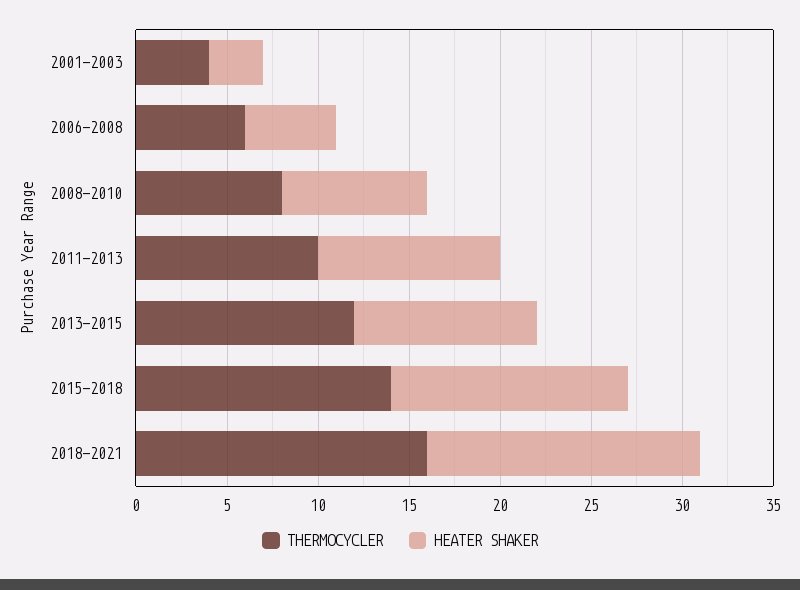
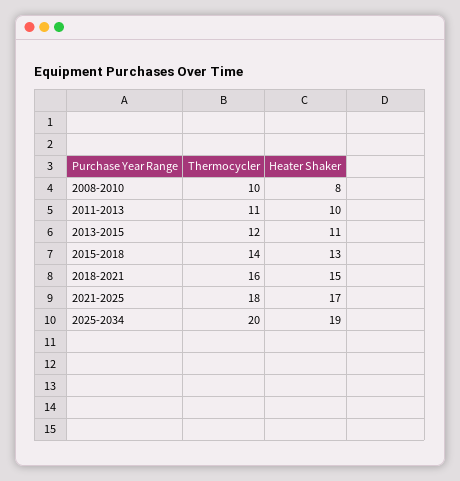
THERMOCYCLER, 2001-2003: 4 -> none
HEATER SHAKER, 2001-2003: 3 -> none
THERMOCYCLER, 2006-2008: 6 -> none
HEATER SHAKER, 2006-2008: 5 -> none
THERMOCYCLER, 2008-2010: 8 -> 10
THERMOCYCLER, 2011-2013: 10 -> 11
HEATER SHAKER, 2013-2015: 10 -> 11
THERMOCYCLER, 2021-2025: none -> 18
HEATER SHAKER, 2021-2025: none -> 17
THERMOCYCLER, 2025-2034: none -> 20
HEATER SHAKER, 2025-2034: none -> 19

